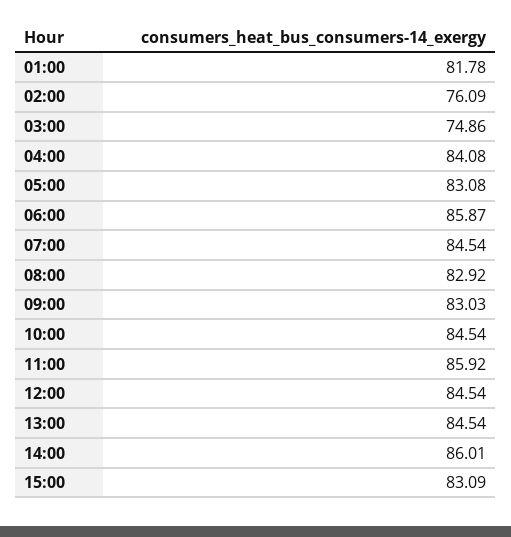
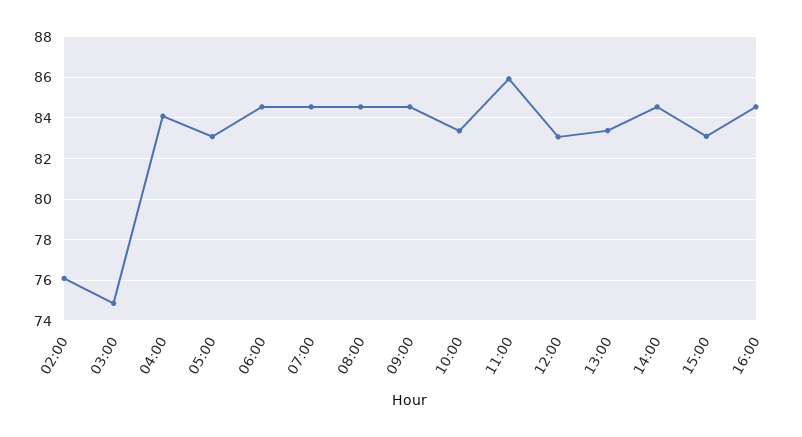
01:00: 81.78 -> none
06:00: 85.87 -> 84.5
08:00: 82.92 -> 84.5
09:00: 83.03 -> 84.5
10:00: 84.54 -> 83.5
12:00: 84.54 -> 83
13:00: 84.54 -> 83.5
14:00: 86.01 -> 84.5
16:00: none -> 84.5

